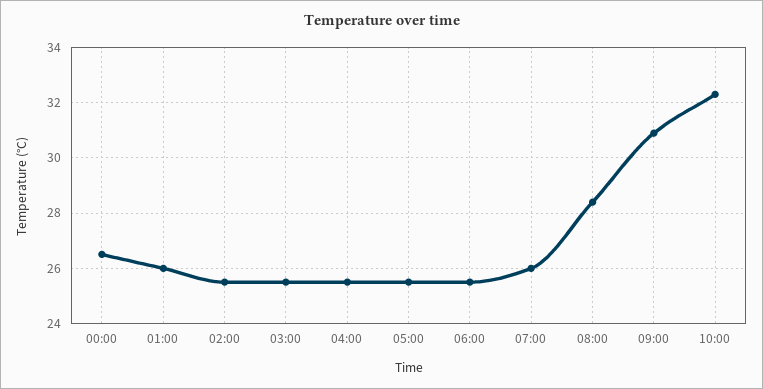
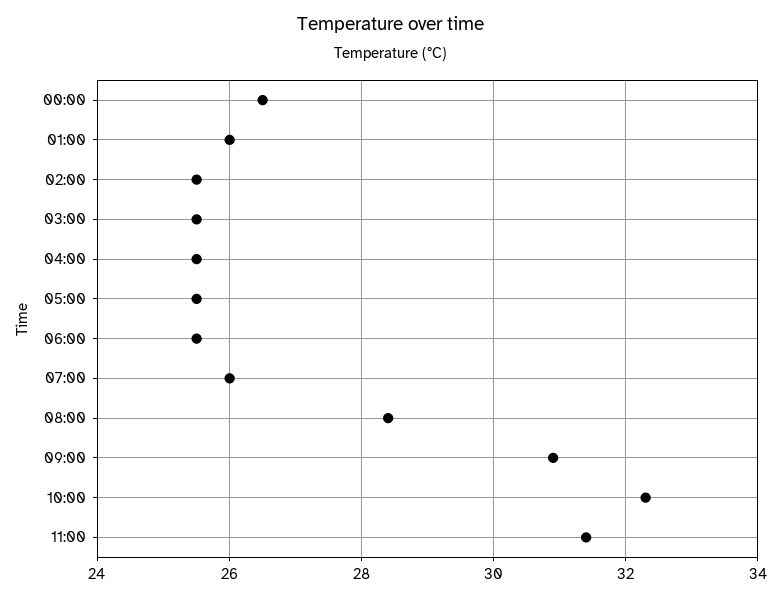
11:00: none -> 31.5

